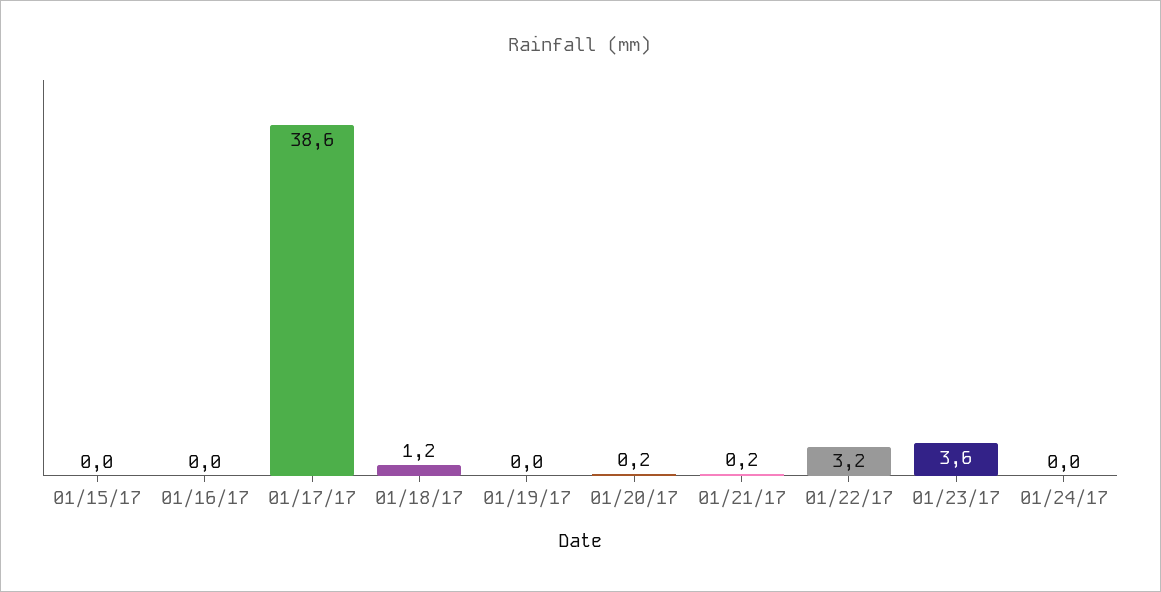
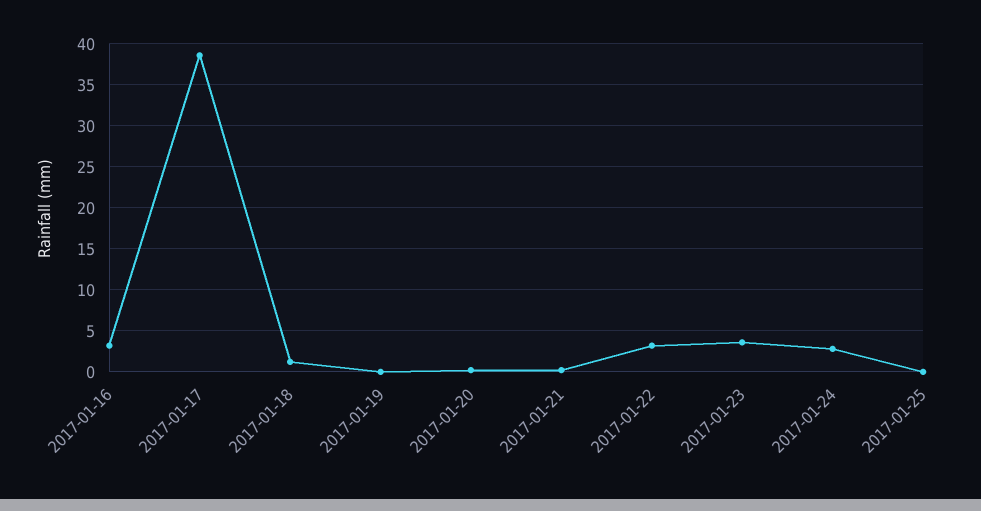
01/15/17: 0 -> none
01/16/17: 0 -> 3
01/24/17: 0 -> 3
2017-01-25: none -> 0

